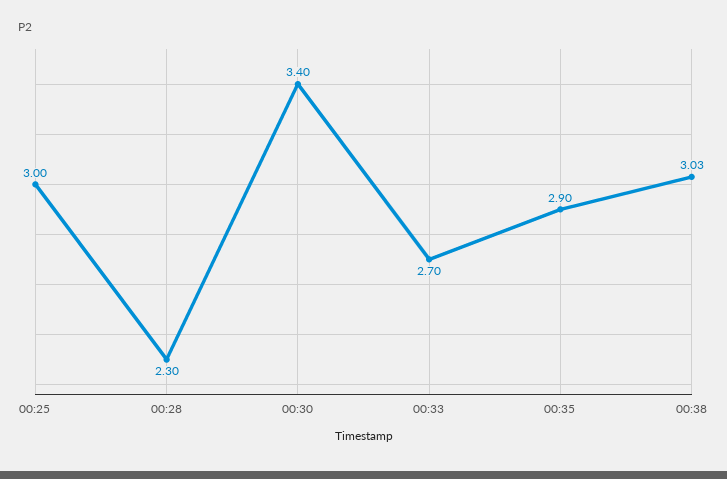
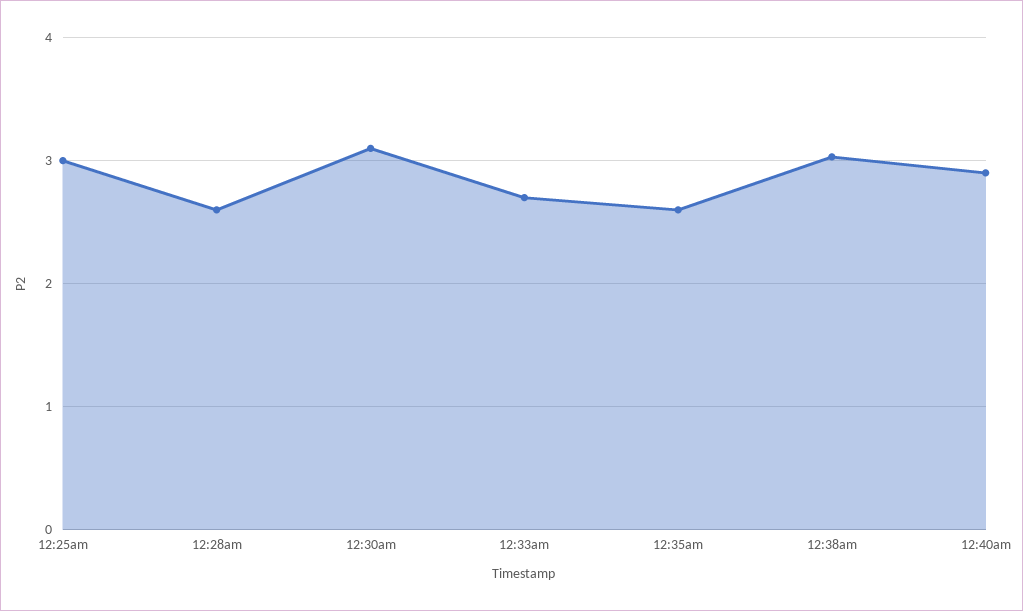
00:28: 2.3 -> 2.6
00:30: 3.4 -> 3.1
00:35: 2.9 -> 2.6
12:40am: none -> 2.9

